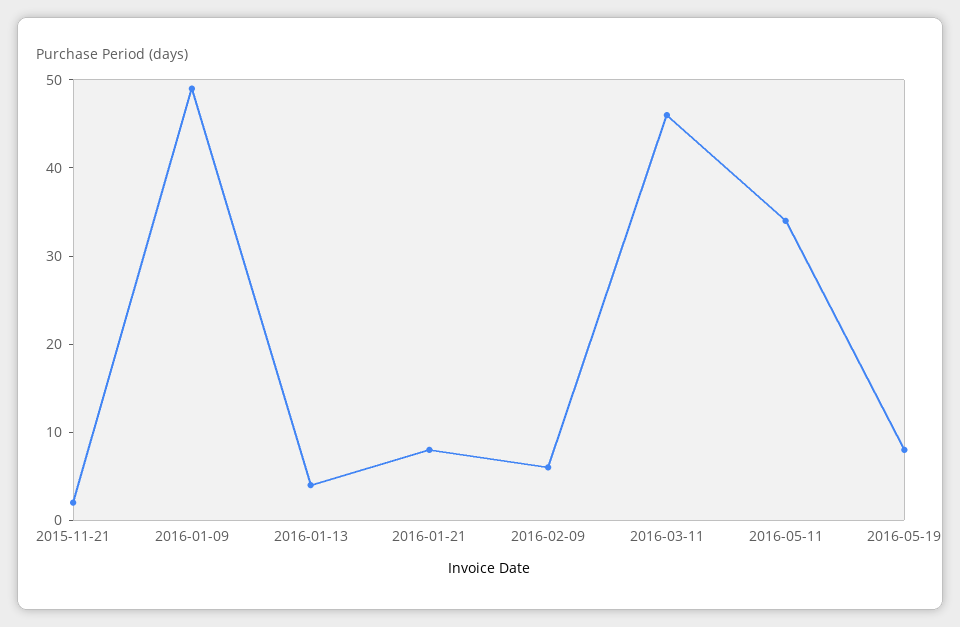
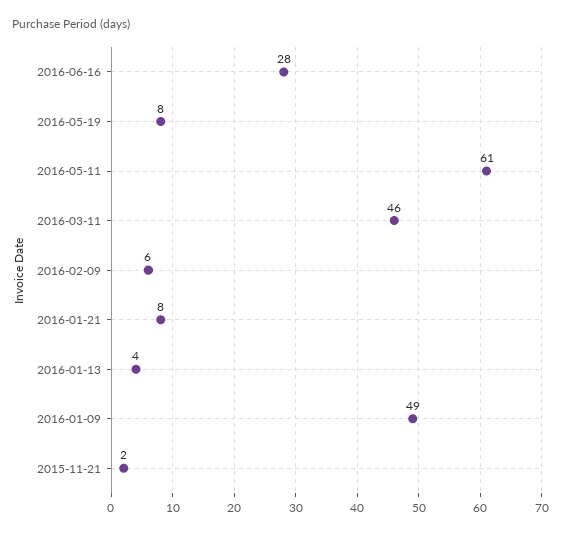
2016-05-11: 34 -> 61
2016-06-16: none -> 28

